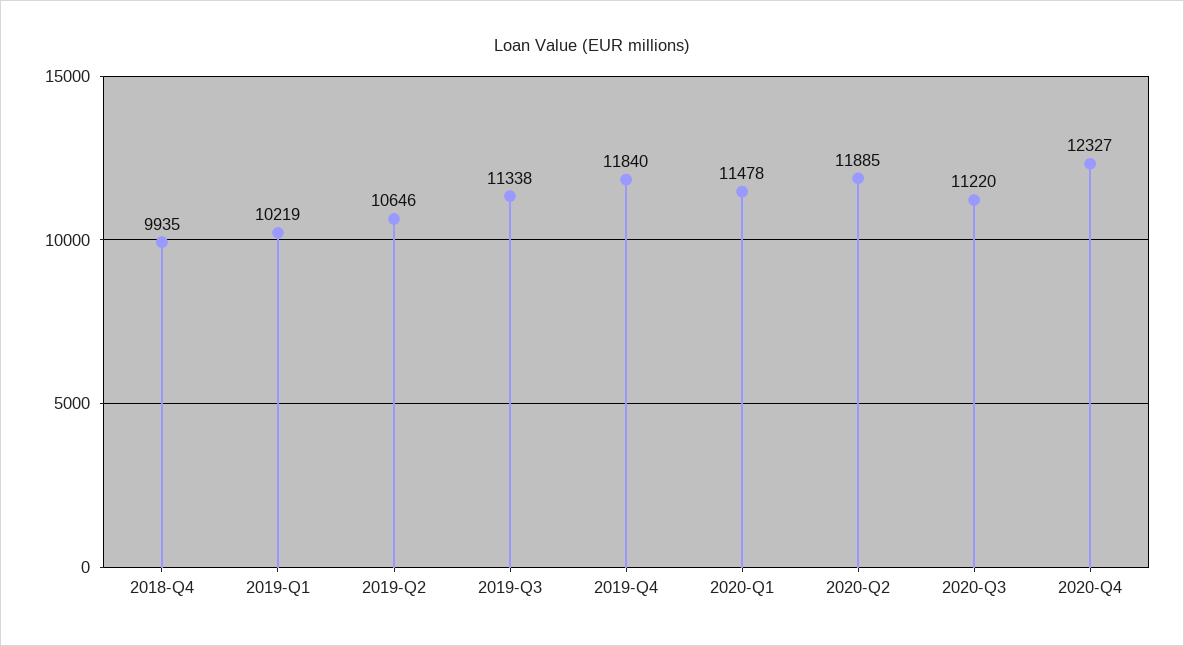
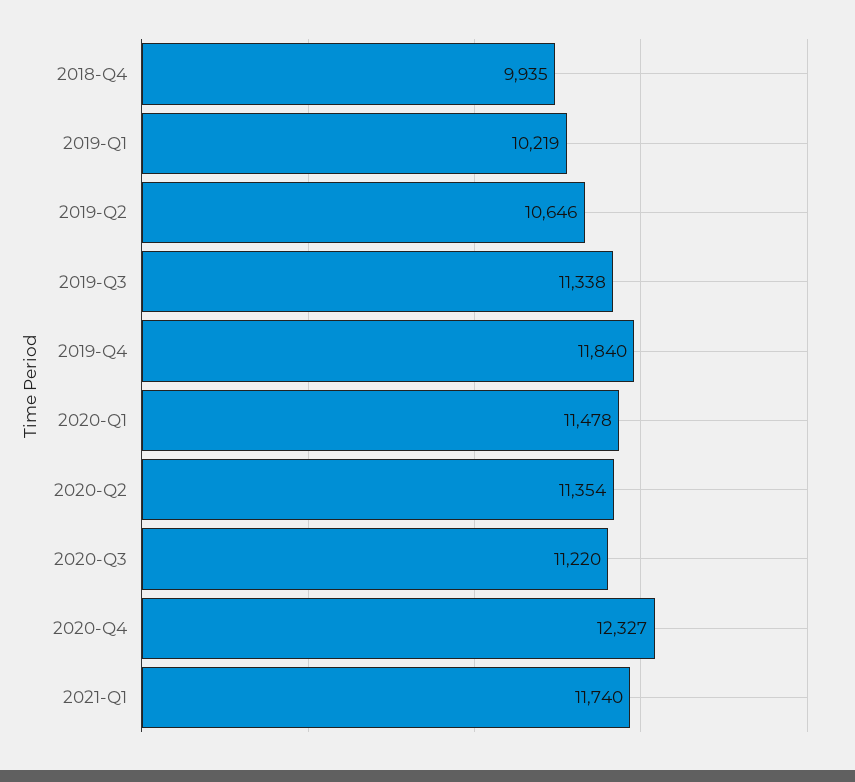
2020-Q2: 11885 -> 11354
2021-Q1: none -> 11740

